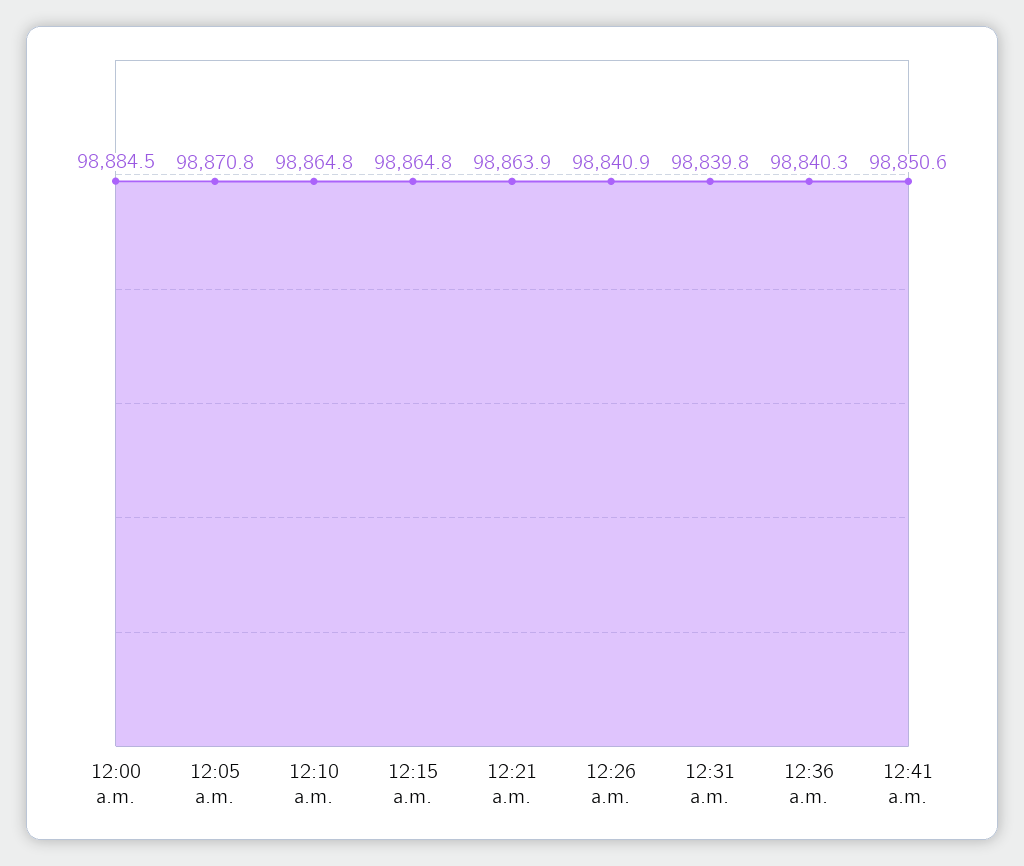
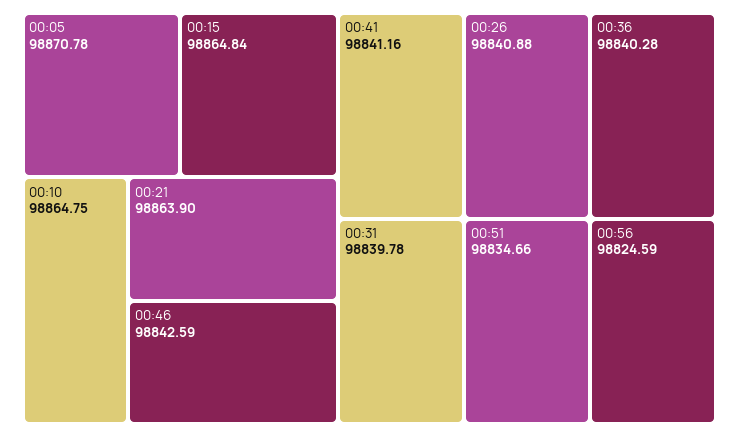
12:00 a.m.: 98884.5 -> none
12:41 a.m.: 98850.6 -> 98841.16
00:46: none -> 98842.59
00:51: none -> 98834.66
00:56: none -> 98824.59

